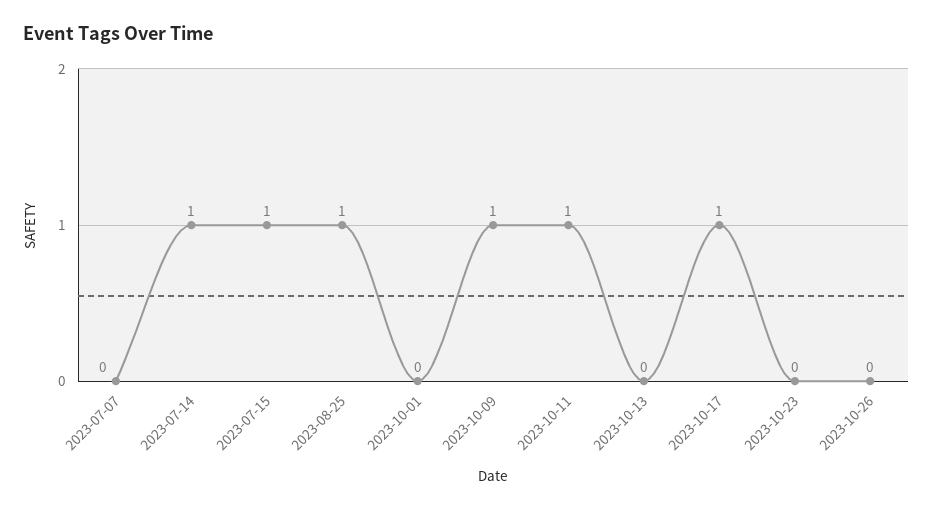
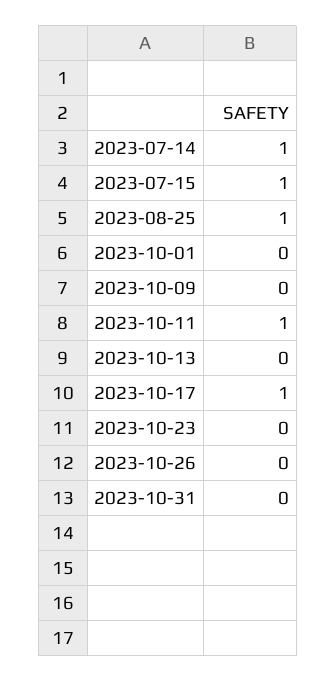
2023-07-07: 0 -> none
2023-10-09: 1 -> 0
2023-10-31: none -> 0

